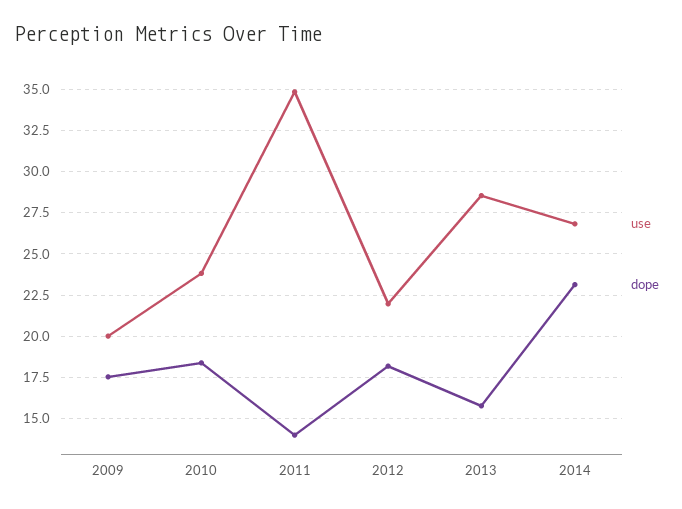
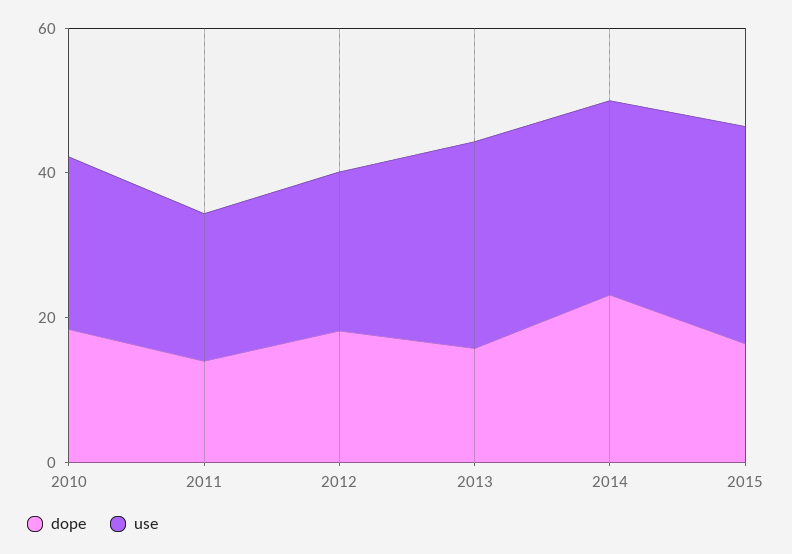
use, 2009: 20 -> none
dope, 2009: 17.5 -> none
use, 2011: 35 -> 20
dope, 2015: none -> 15
use, 2015: none -> 30

